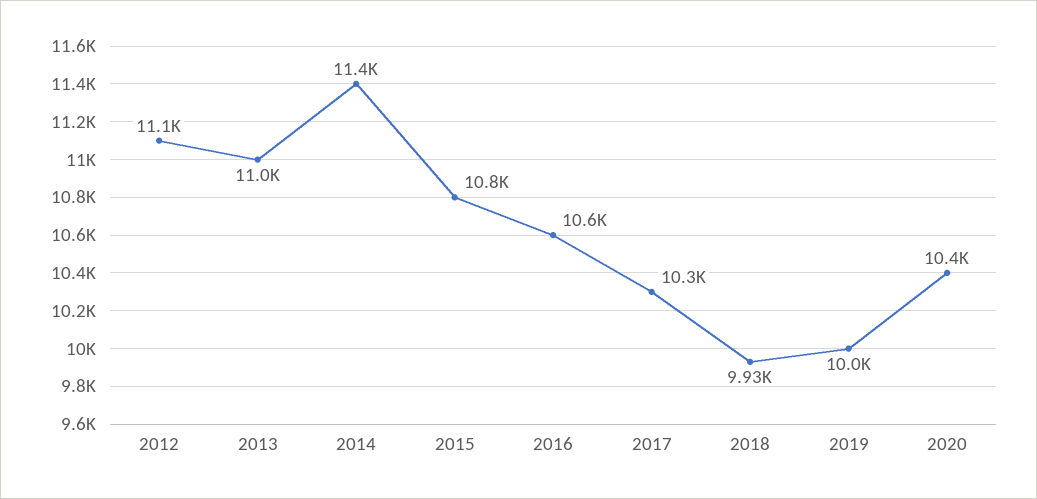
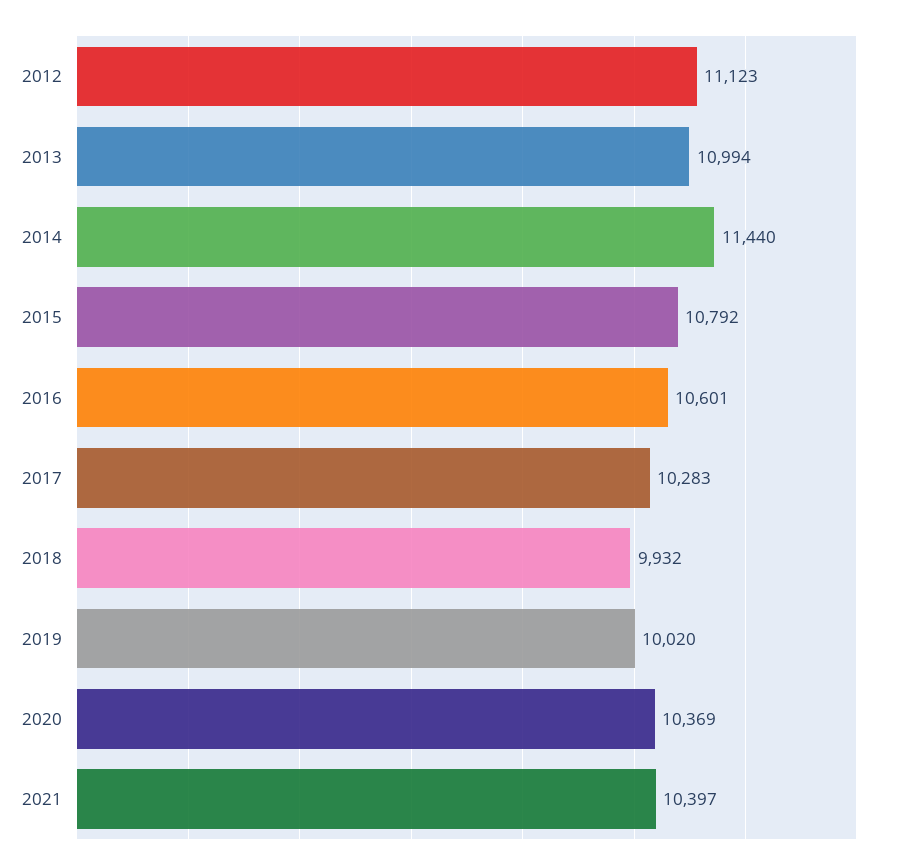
2021: none -> 10397

